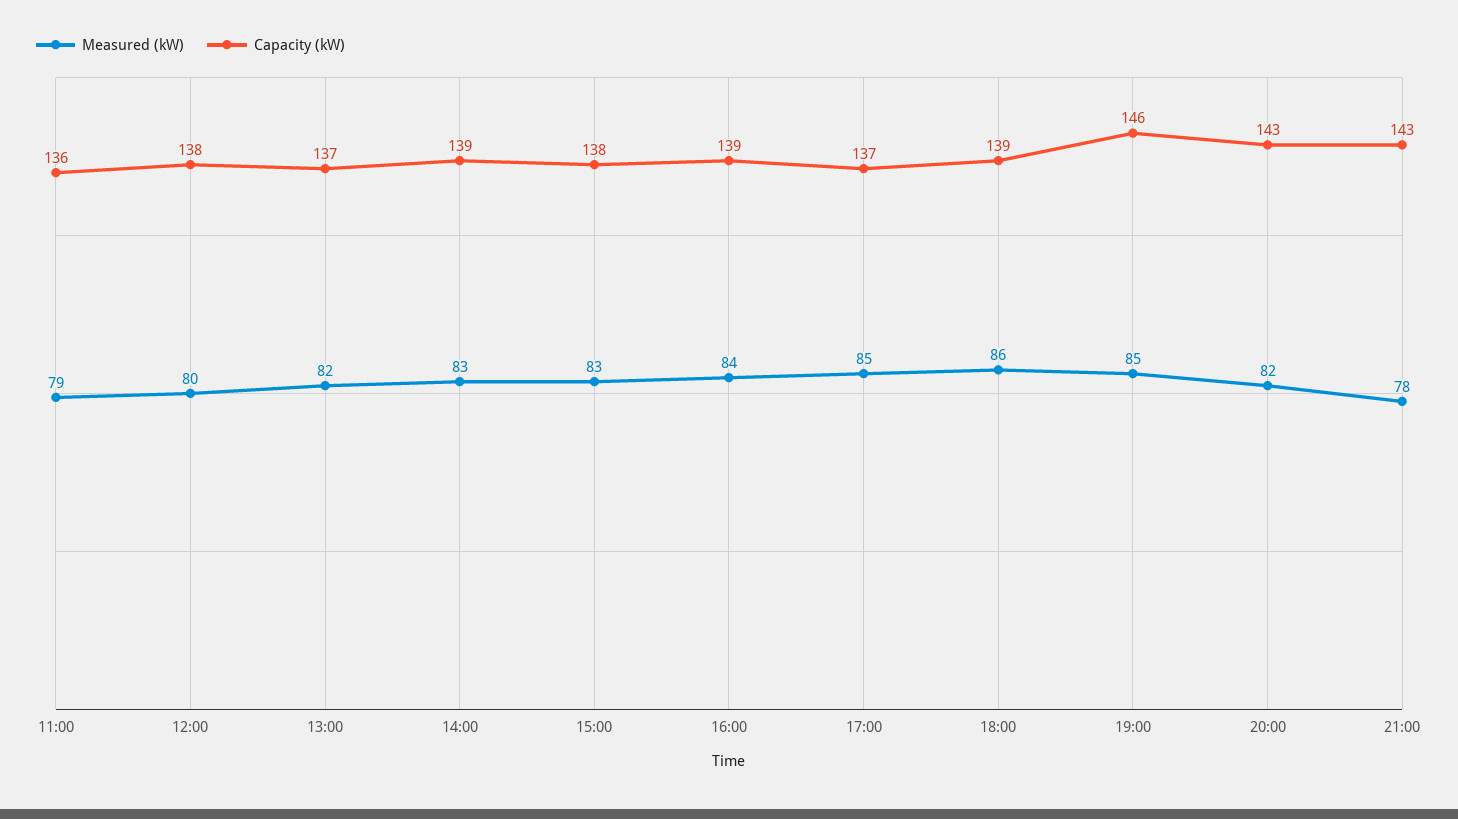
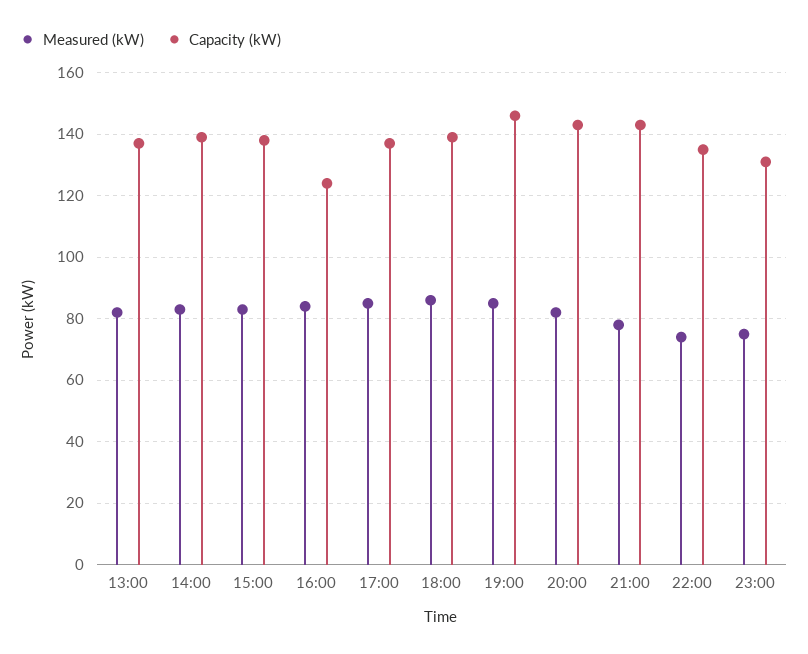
Measured (kW), 11:00: 79 -> none
Capacity (kW), 11:00: 136 -> none
Measured (kW), 12:00: 80 -> none
Capacity (kW), 12:00: 138 -> none
Capacity (kW), 16:00: 139 -> 125
Measured (kW), 22:00: none -> 75
Capacity (kW), 22:00: none -> 135
Measured (kW), 23:00: none -> 75
Capacity (kW), 23:00: none -> 130

